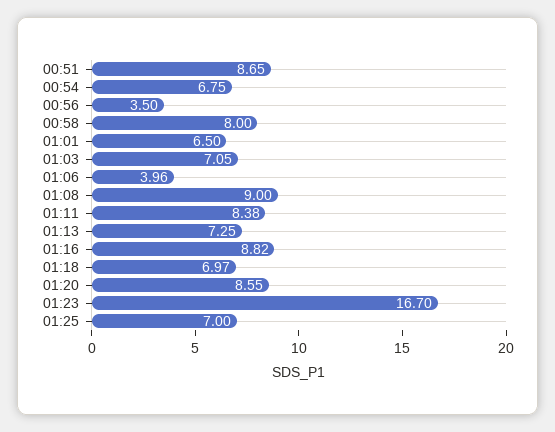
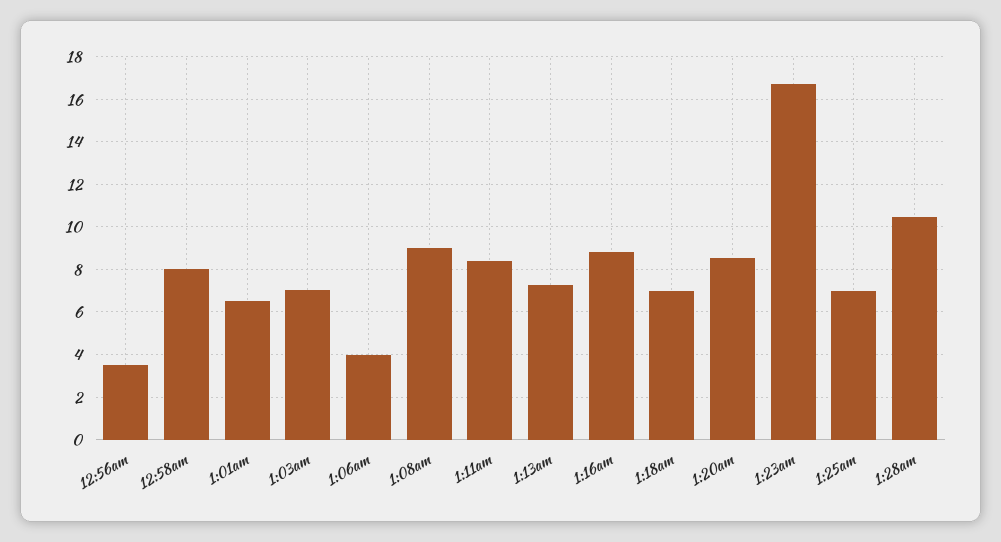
00:51: 8.65 -> none
00:54: 6.75 -> none
1:28am: none -> 10.5

